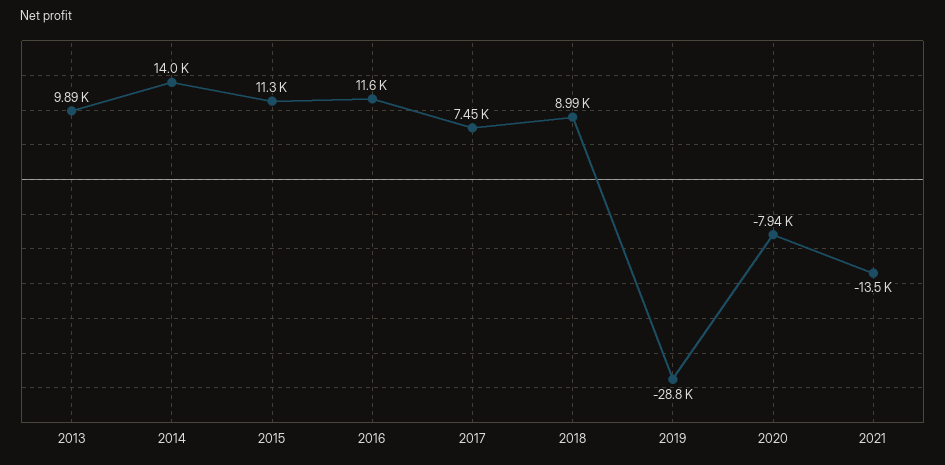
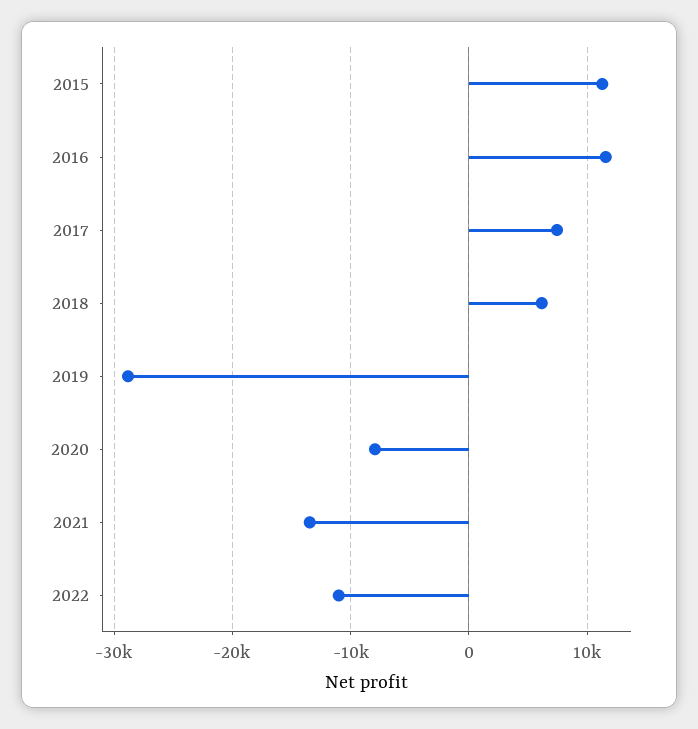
2013: 9890 -> none
2014: 14000 -> none
2018: 8990 -> 6000
2022: none -> -11000

